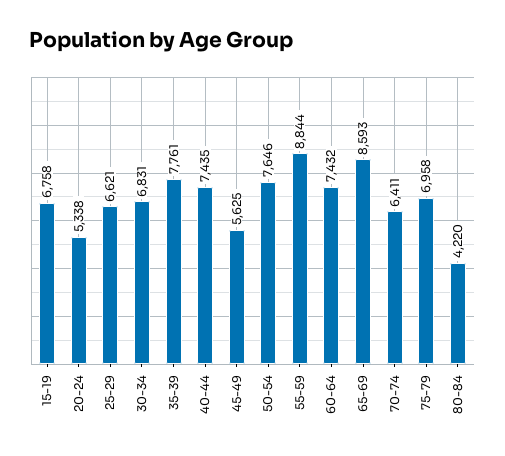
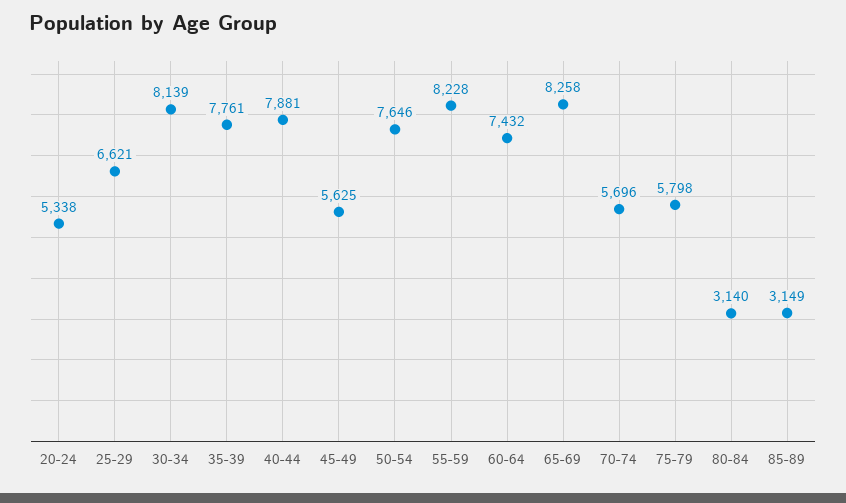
15-19: 6758 -> none
30-34: 6831 -> 8139
40-44: 7435 -> 7881
55-59: 8844 -> 8228
65-69: 8593 -> 8258
70-74: 6411 -> 5696
75-79: 6958 -> 5798
80-84: 4220 -> 3140
85-89: none -> 3149

